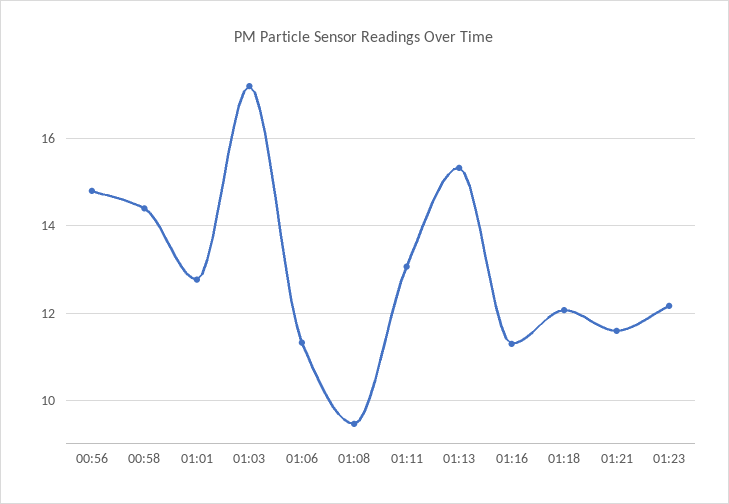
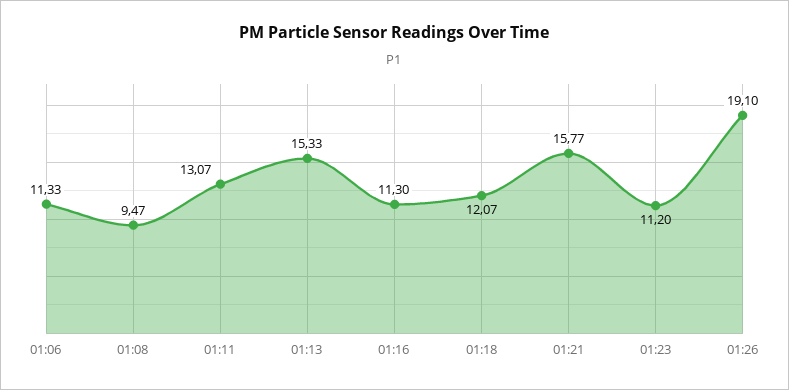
00:56: 14.8 -> none
00:58: 14.4 -> none
01:01: 12.8 -> none
01:03: 17.2 -> none
01:21: 11.6 -> 15.77
01:23: 12.2 -> 11.2
01:26: none -> 19.1

